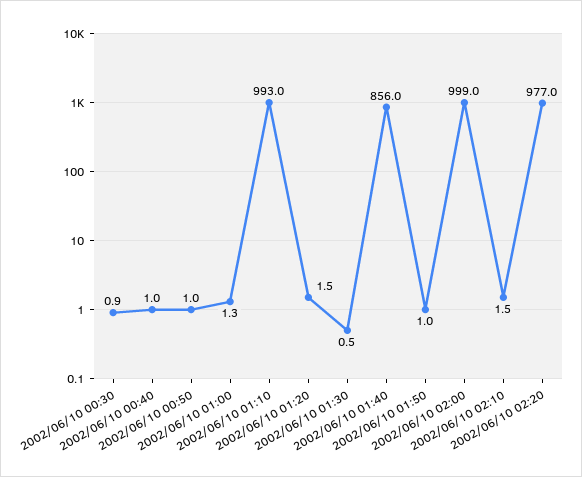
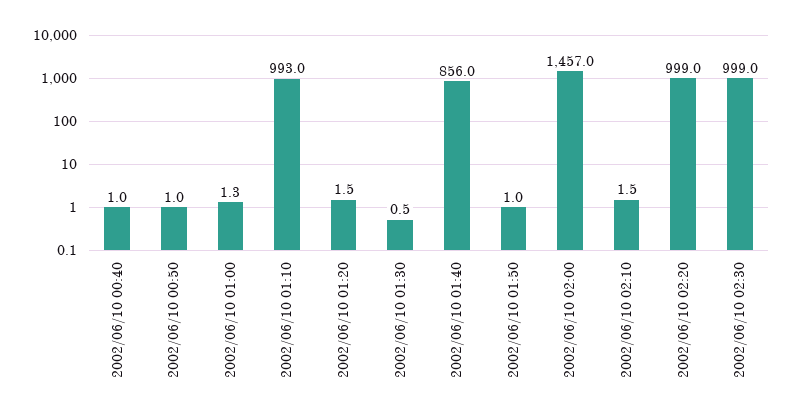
2002/06/10 00:30: 0.9 -> none
2002/06/10 02:00: 999 -> 1457
2002/06/10 02:20: 977 -> 999
2002/06/10 02:30: none -> 999

